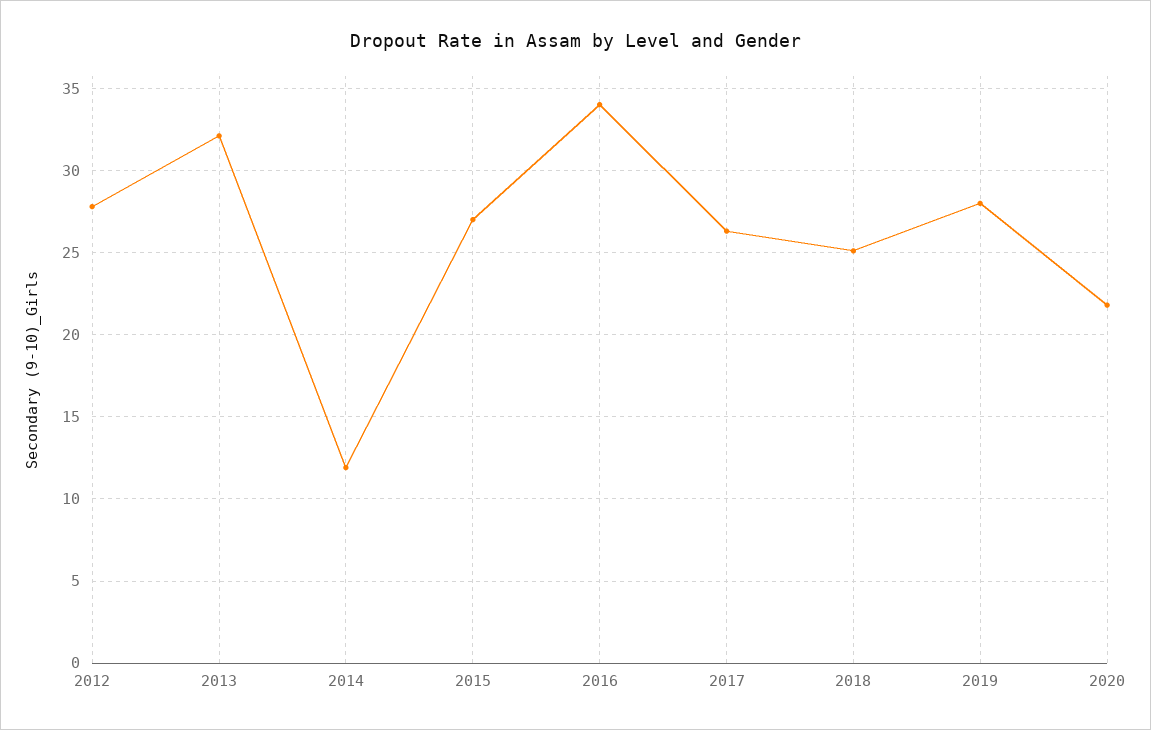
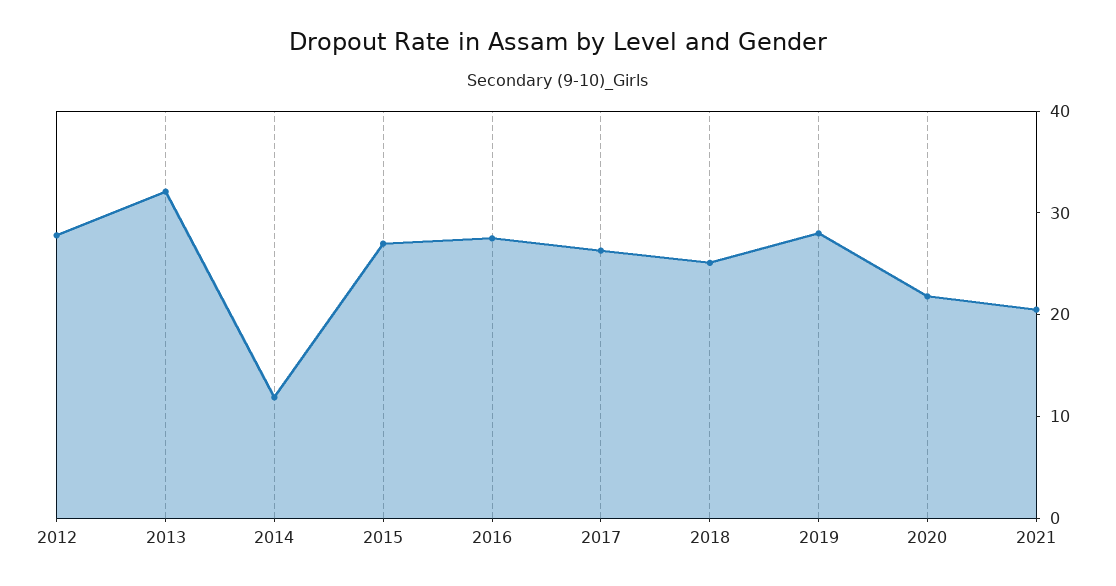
2016: 34 -> 28
2021: none -> 20

